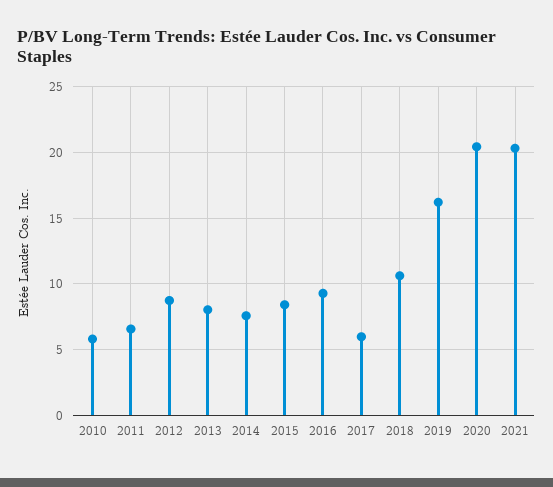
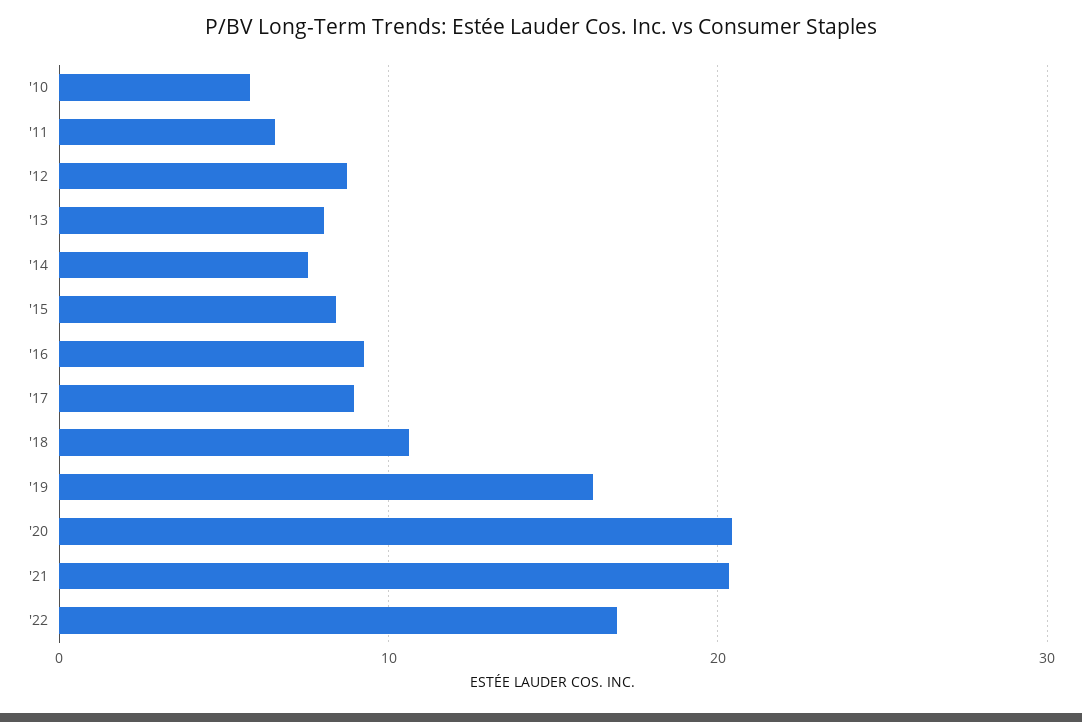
2017: 6 -> 9
'22: none -> 17

